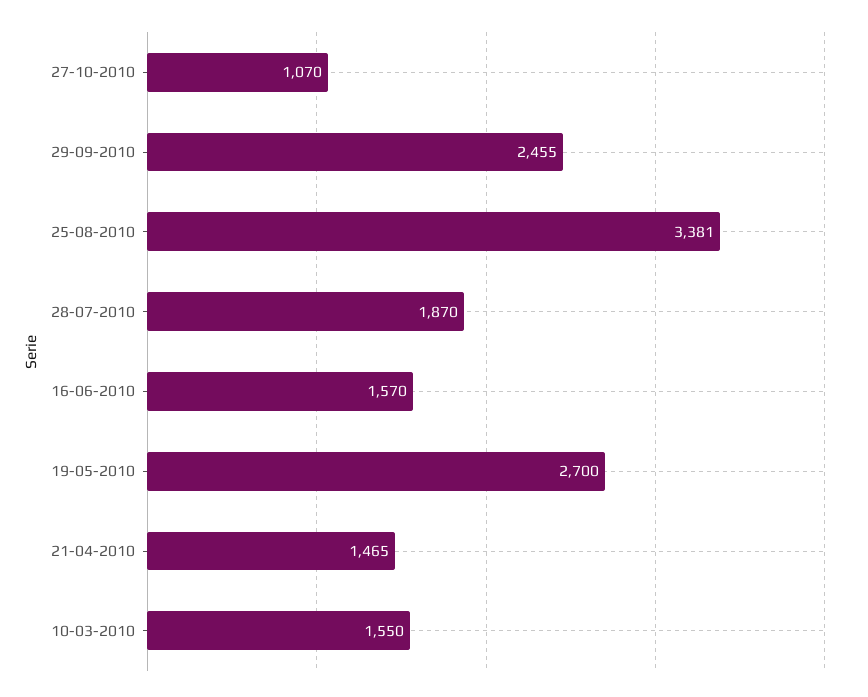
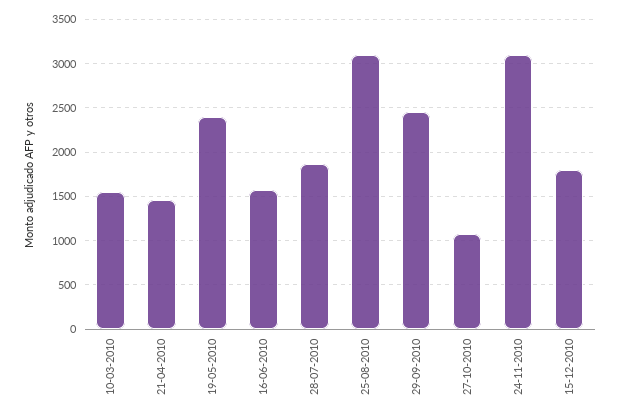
25-08-2010: 3381 -> 3100
19-05-2010: 2700 -> 2400
24-11-2010: none -> 3100
15-12-2010: none -> 1800

